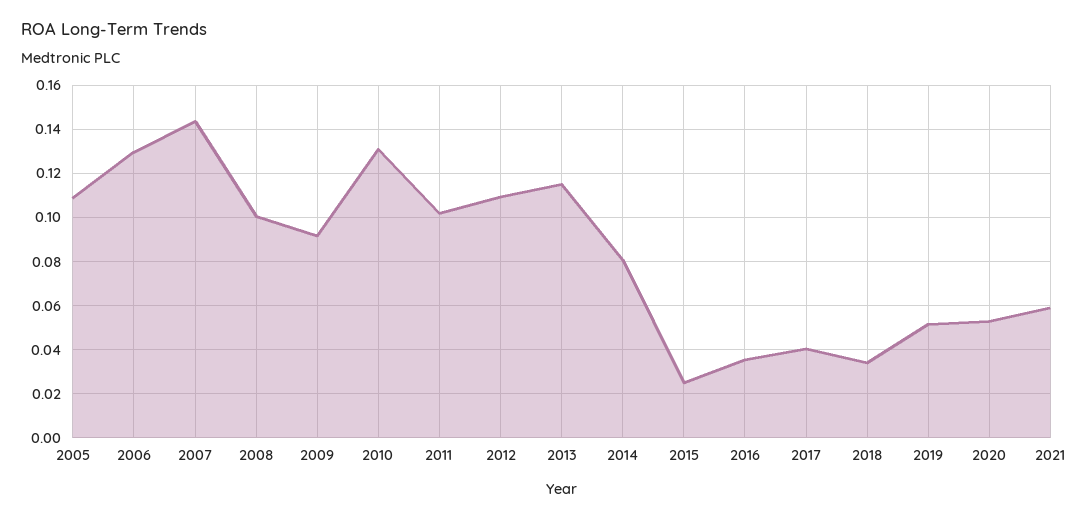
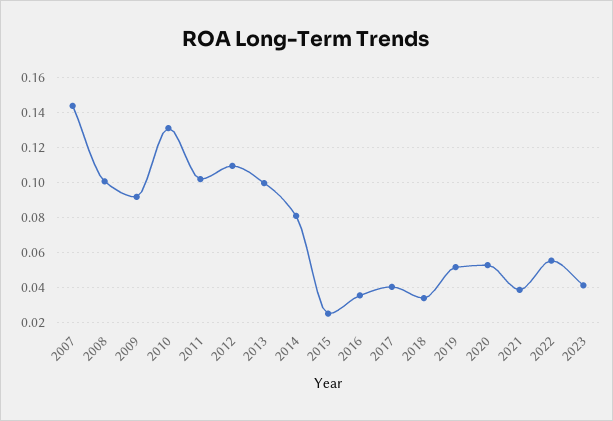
2005: 0.11 -> none
2006: 0.13 -> none
2013: 0.115 -> 0.1
2021: 0.06 -> 0.04
2022: none -> 0.055
2023: none -> 0.04

